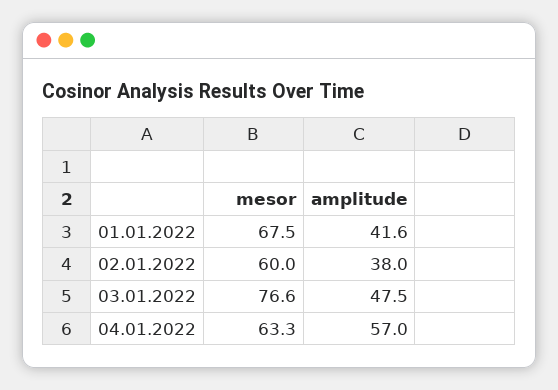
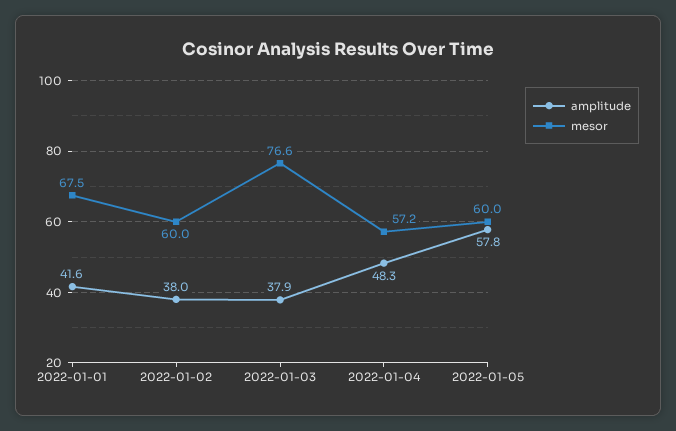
amplitude, 03.01.2022: 47.5 -> 37.9
mesor, 04.01.2022: 63.3 -> 57.2
amplitude, 04.01.2022: 57 -> 48.3
amplitude, 2022-01-05: none -> 57.8
mesor, 2022-01-05: none -> 60

